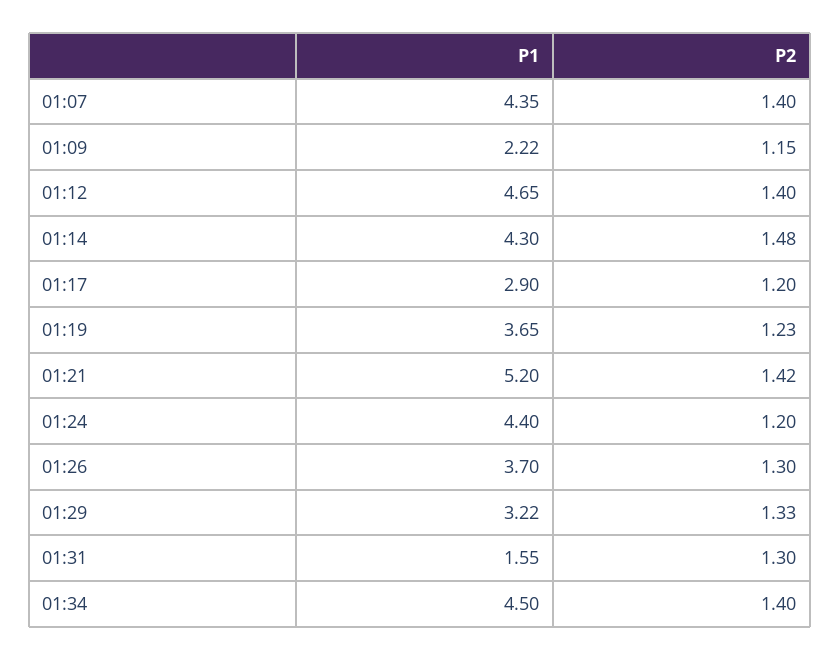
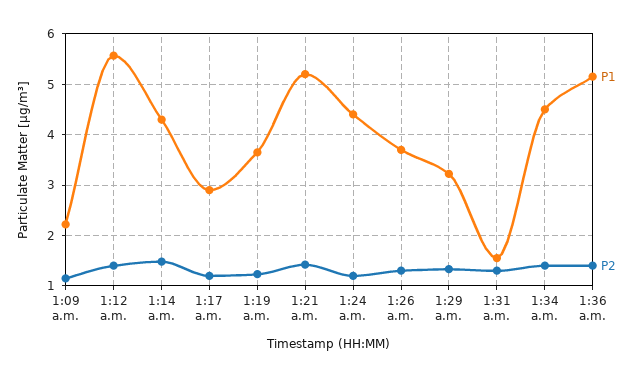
P1, 01:07: 4.35 -> none
P2, 01:07: 1.4 -> none
P1, 01:12: 4.65 -> 5.6
P1, 1:36 a.m.: none -> 5.2
P2, 1:36 a.m.: none -> 1.4

